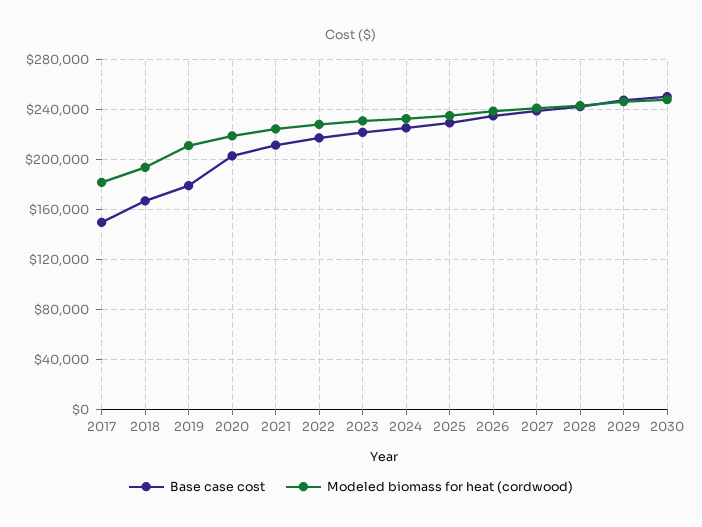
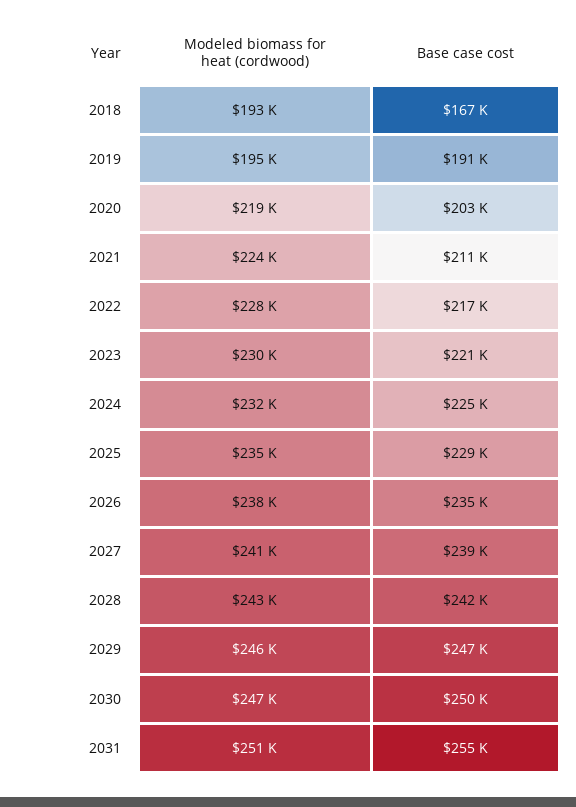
Base case cost, 2017: 150000 -> none
Modeled biomass for heat (cordwood), 2017: 180000 -> none
Base case cost, 2019: 180000 -> 191000
Modeled biomass for heat (cordwood), 2019: 210000 -> 195000
Modeled biomass for heat (cordwood), 2031: none -> 251000
Base case cost, 2031: none -> 255000

